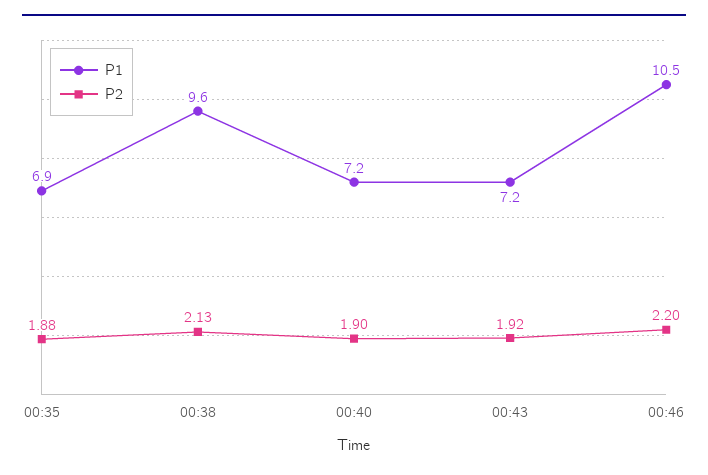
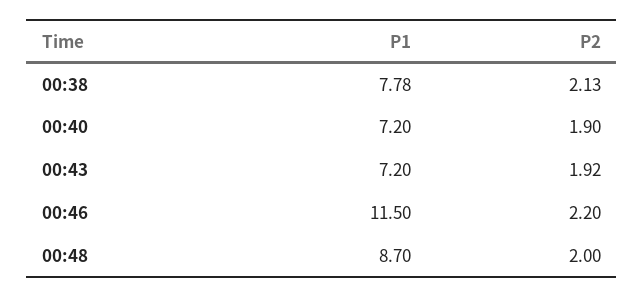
P1, 00:35: 6.9 -> none
P2, 00:35: 1.88 -> none
P1, 00:38: 9.6 -> 7.78
P1, 00:46: 10.5 -> 11.5
P1, 00:48: none -> 8.7
P2, 00:48: none -> 2

